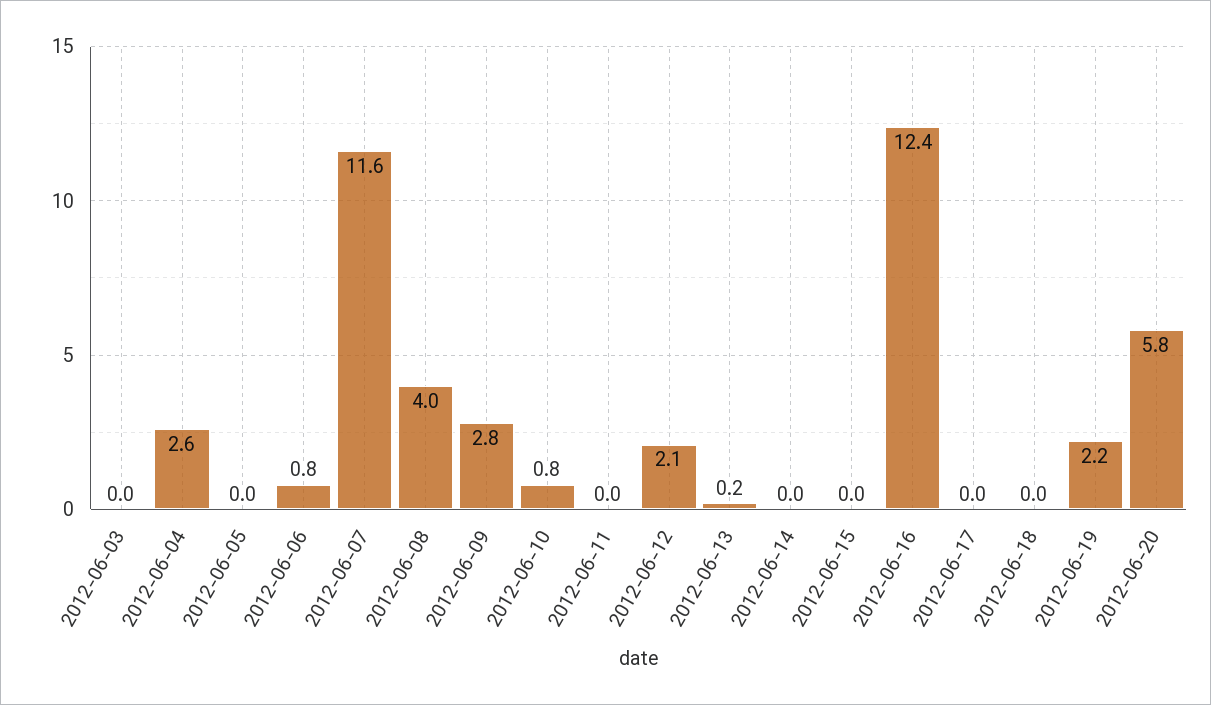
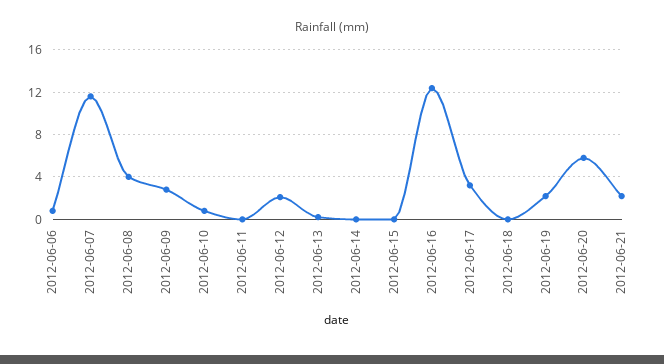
2012-06-03: 0 -> none
2012-06-04: 2.6 -> none
2012-06-05: 0 -> none
2012-06-17: 0 -> 3
2012-06-21: none -> 2

